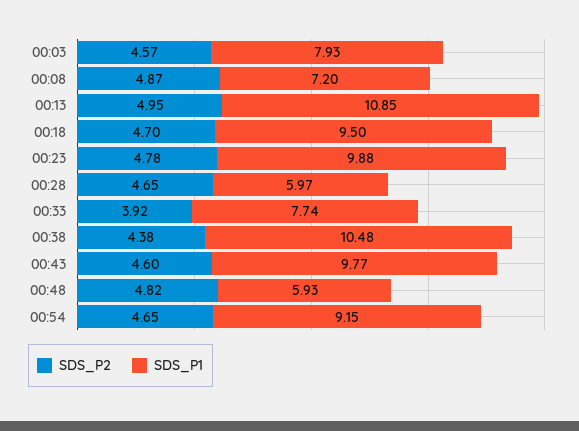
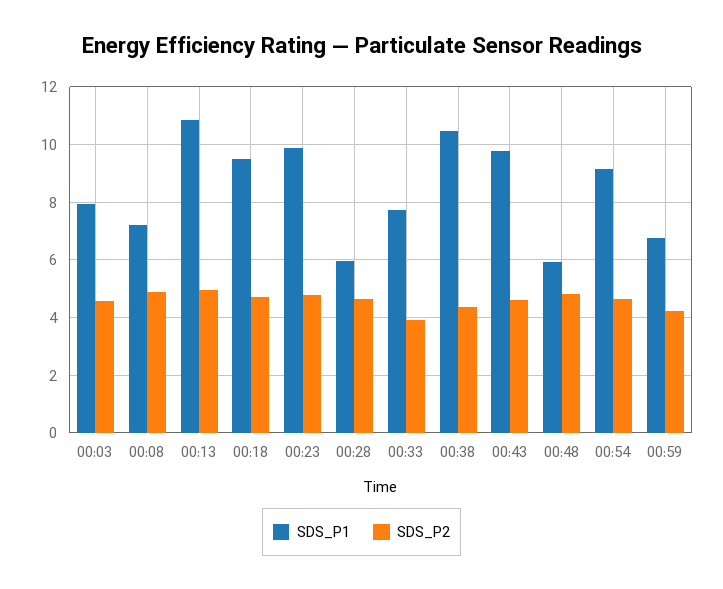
SDS_P1, 00:59: none -> 6.75
SDS_P2, 00:59: none -> 4.25

